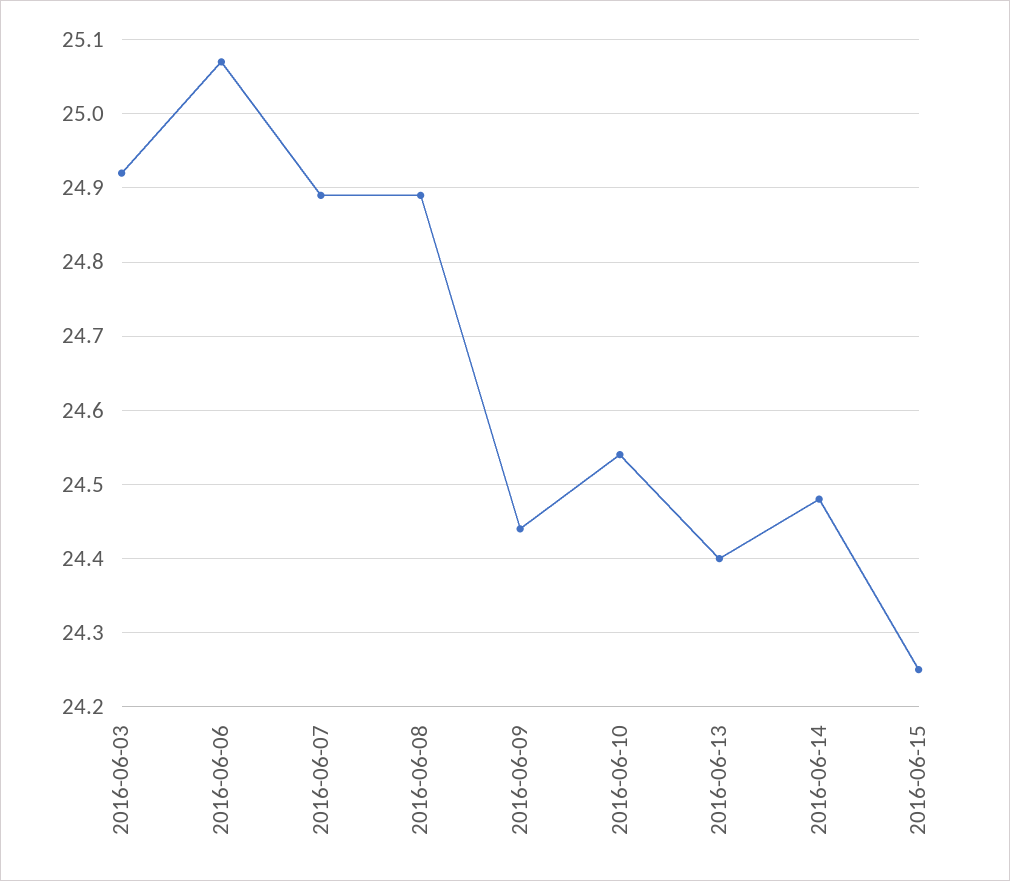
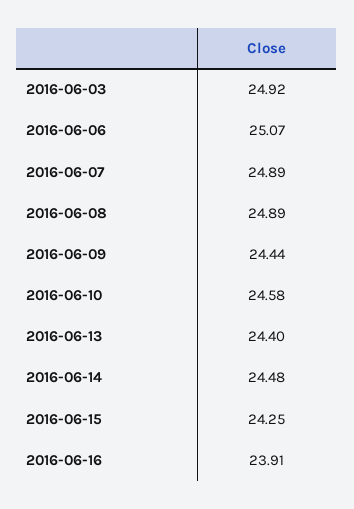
2016-06-10: 24.54 -> 24.58
2016-06-16: none -> 23.91

